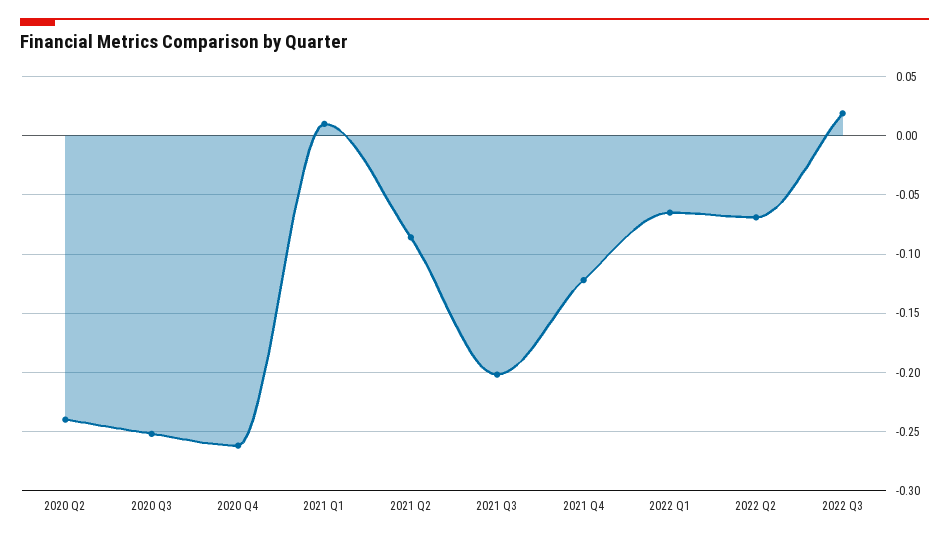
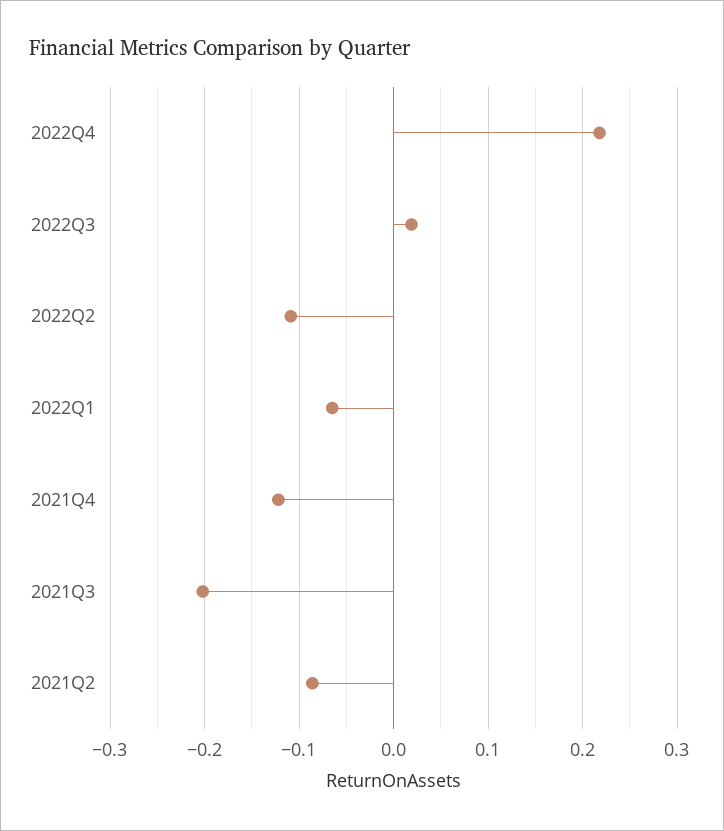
2020 Q2: -0.24 -> none
2020 Q3: -0.25 -> none
2020 Q4: -0.26 -> none
2021 Q1: 0.01 -> none
2022 Q2: -0.07 -> -0.11
2022Q4: none -> 0.22

